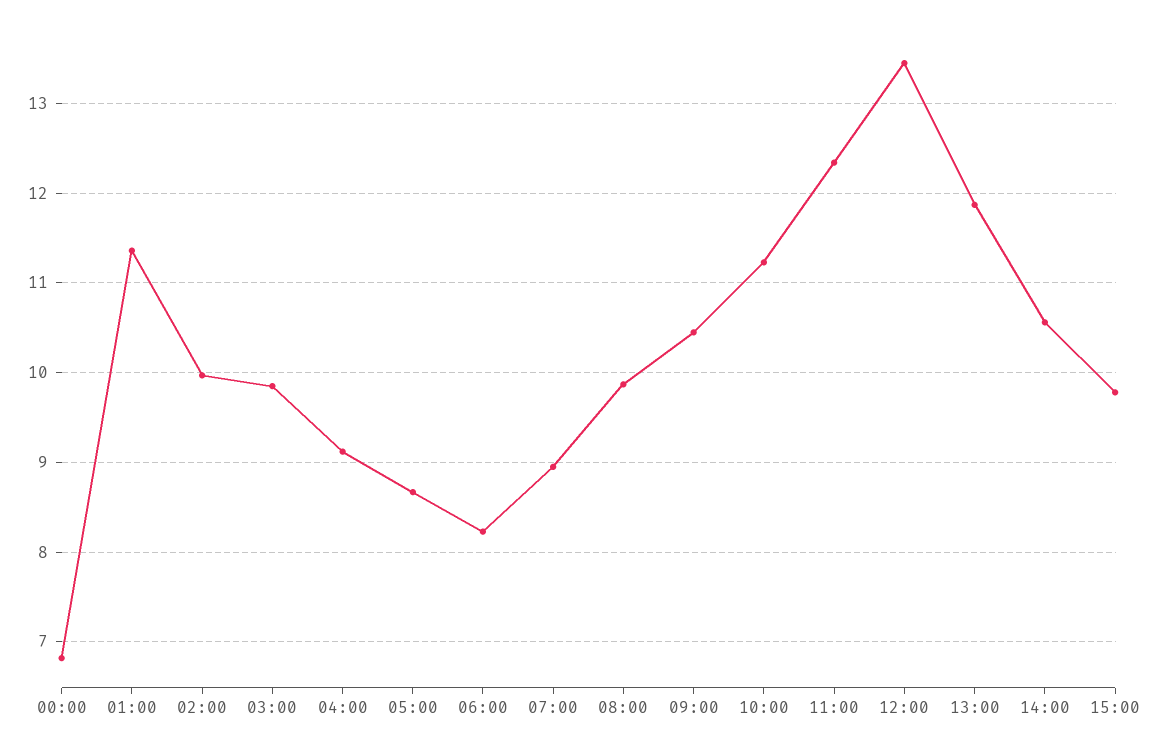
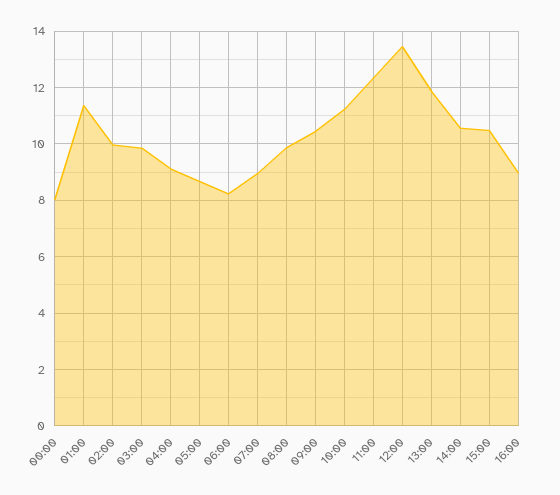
00:00: 6.8 -> 8
15:00: 9.8 -> 10.5
16:00: none -> 9

